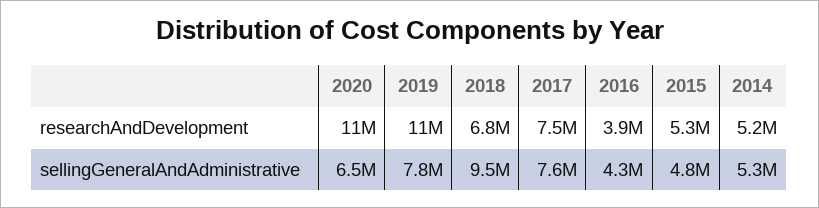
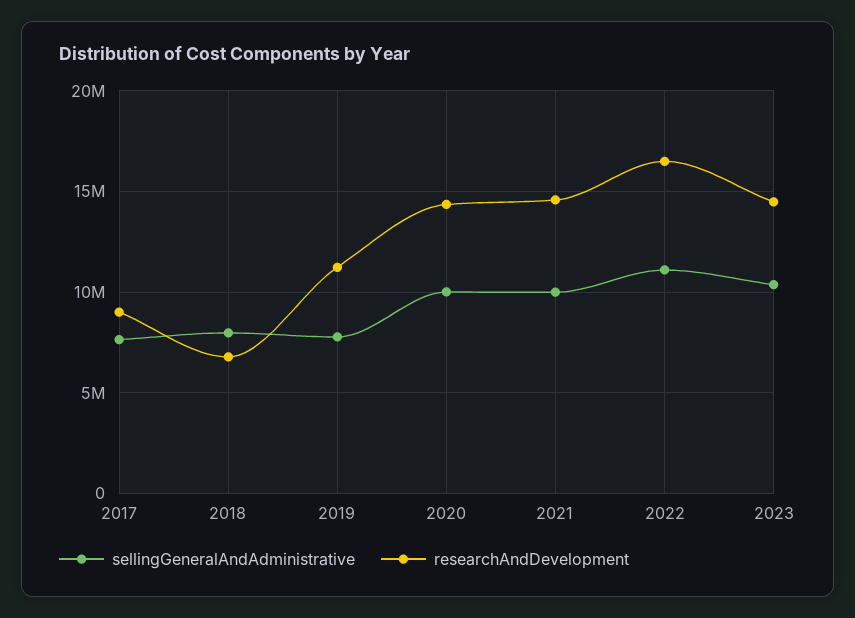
researchAndDevelopment, 2020: 11000000 -> 14500000
researchAndDevelopment, 2017: 7500000 -> 9000000
researchAndDevelopment, 2016: 3900000 -> none
researchAndDevelopment, 2015: 5300000 -> none
researchAndDevelopment, 2014: 5200000 -> none
sellingGeneralAndAdministrative, 2020: 6500000 -> 10000000
sellingGeneralAndAdministrative, 2018: 9500000 -> 8000000
sellingGeneralAndAdministrative, 2016: 4300000 -> none
sellingGeneralAndAdministrative, 2015: 4800000 -> none
sellingGeneralAndAdministrative, 2014: 5300000 -> none
sellingGeneralAndAdministrative, 2021: none -> 10000000
researchAndDevelopment, 2021: none -> 14500000
sellingGeneralAndAdministrative, 2022: none -> 11000000
researchAndDevelopment, 2022: none -> 16500000
sellingGeneralAndAdministrative, 2023: none -> 10500000
researchAndDevelopment, 2023: none -> 14500000

